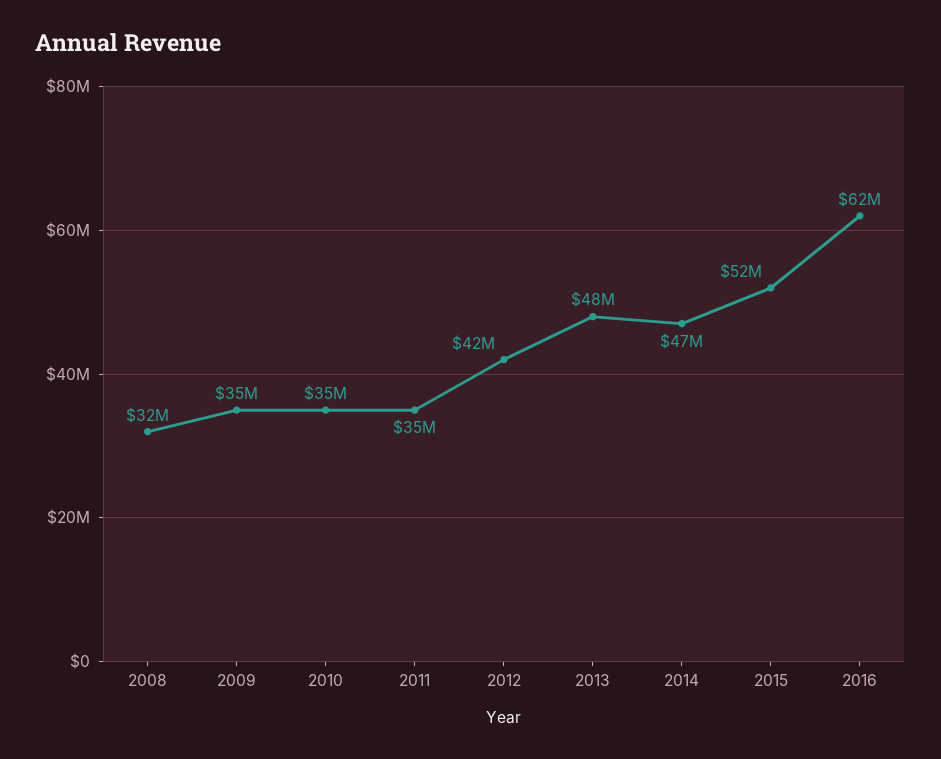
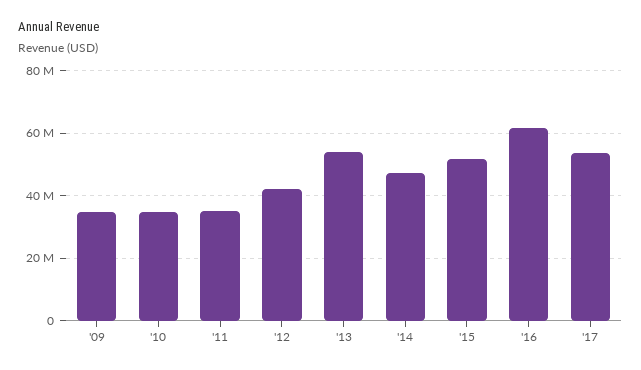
2008: 32000000 -> none
2013: 48000000 -> 54000000
'17: none -> 54000000

